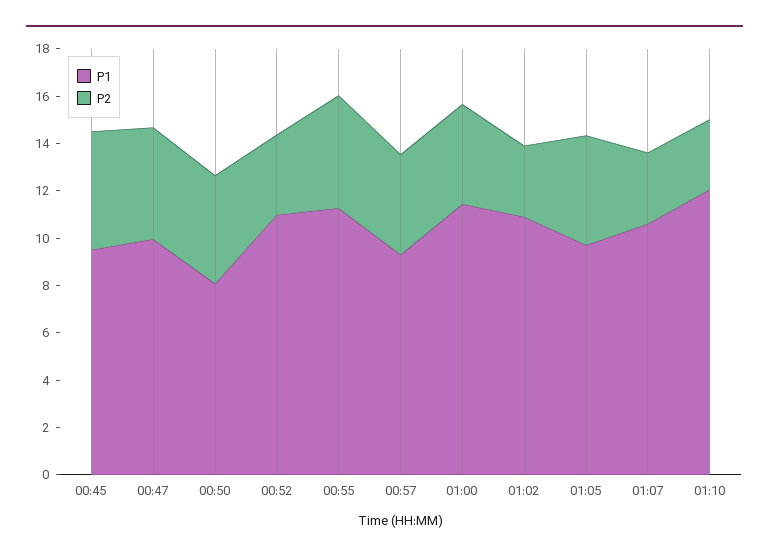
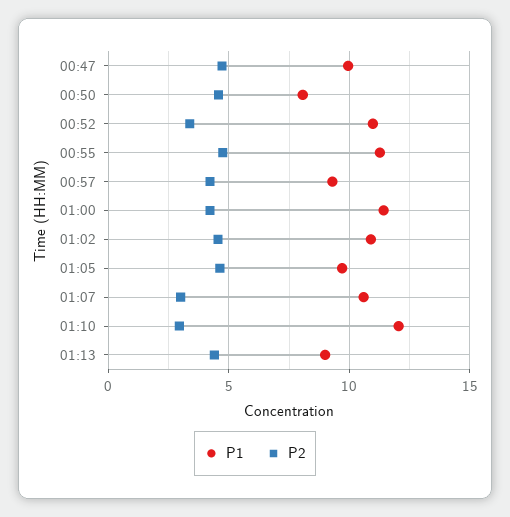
P1, 00:45: 9.5 -> none
P2, 00:45: 5 -> none
P2, 01:02: 3 -> 4.5
P1, 01:13: none -> 9
P2, 01:13: none -> 4.5

